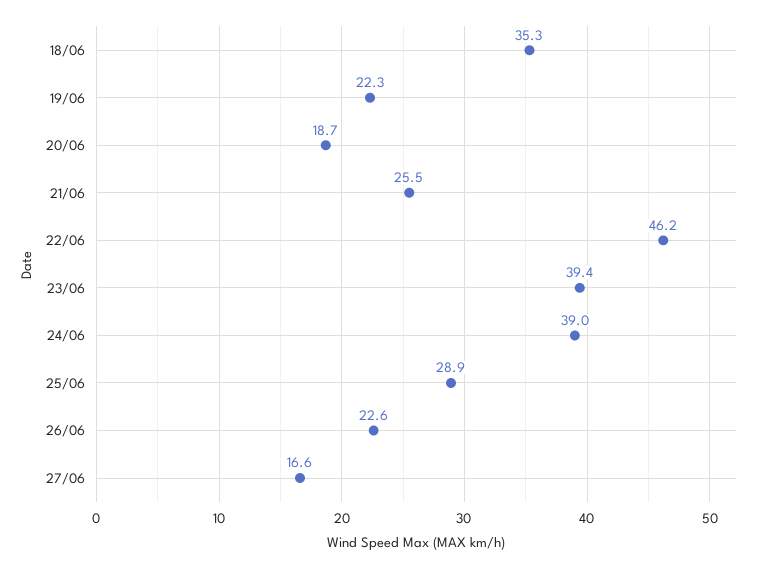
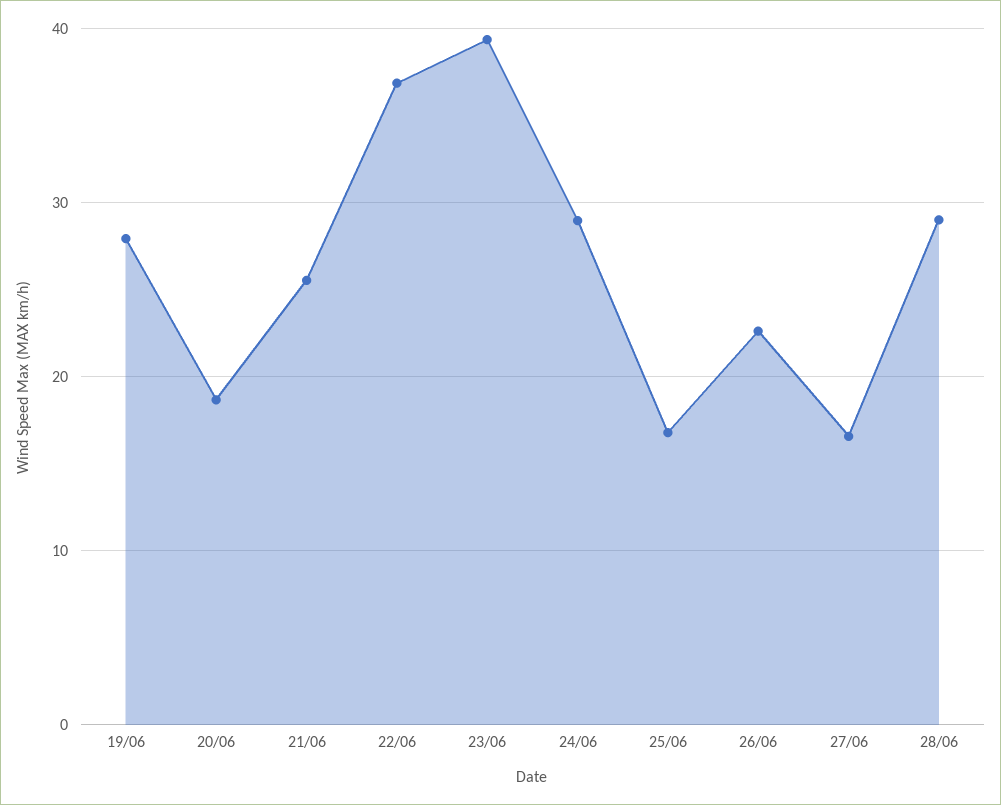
18/06: 35.3 -> none
19/06: 22.3 -> 28
22/06: 46.2 -> 37
24/06: 39 -> 29
25/06: 28.9 -> 17
28/06: none -> 29

